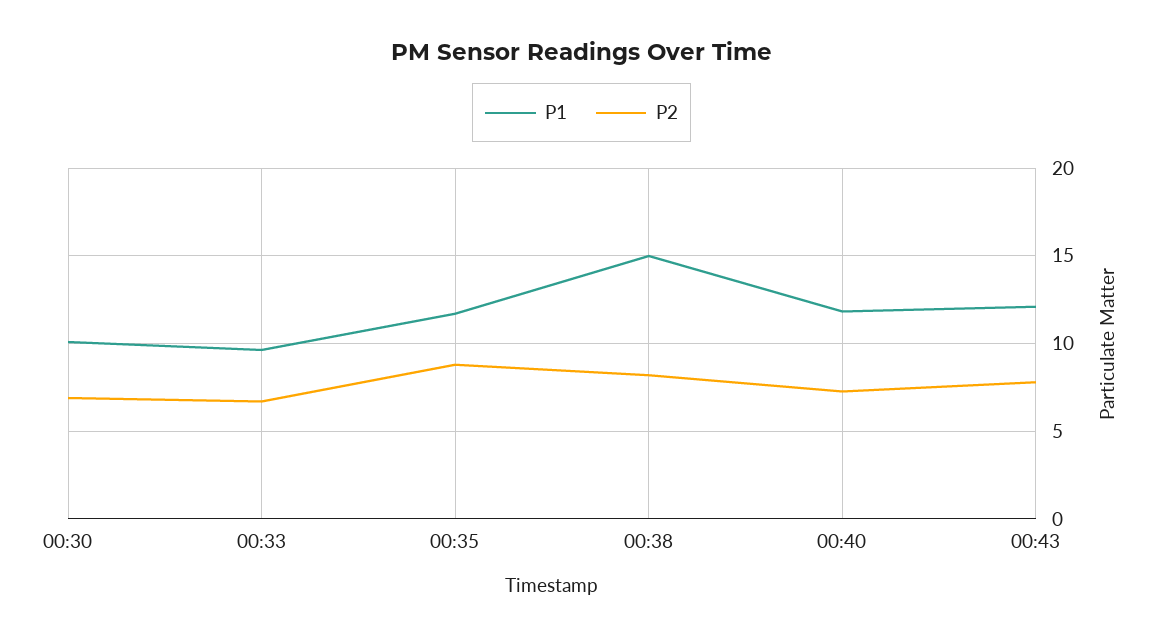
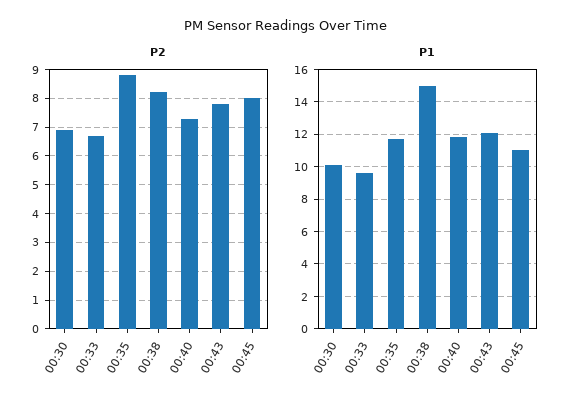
P2, 00:45: none -> 8
P1, 00:45: none -> 11

